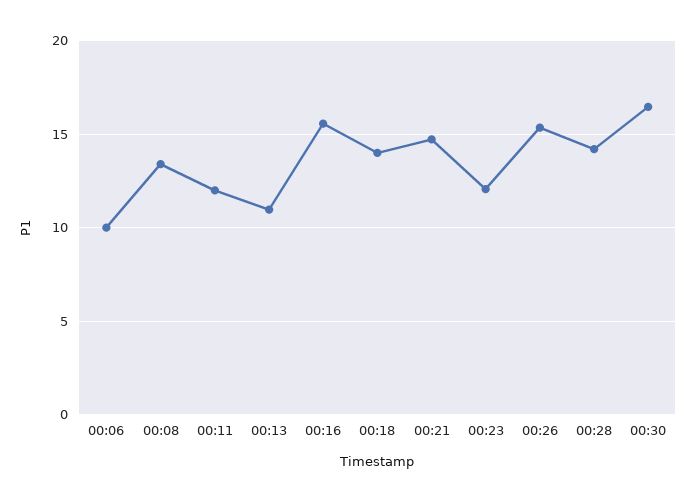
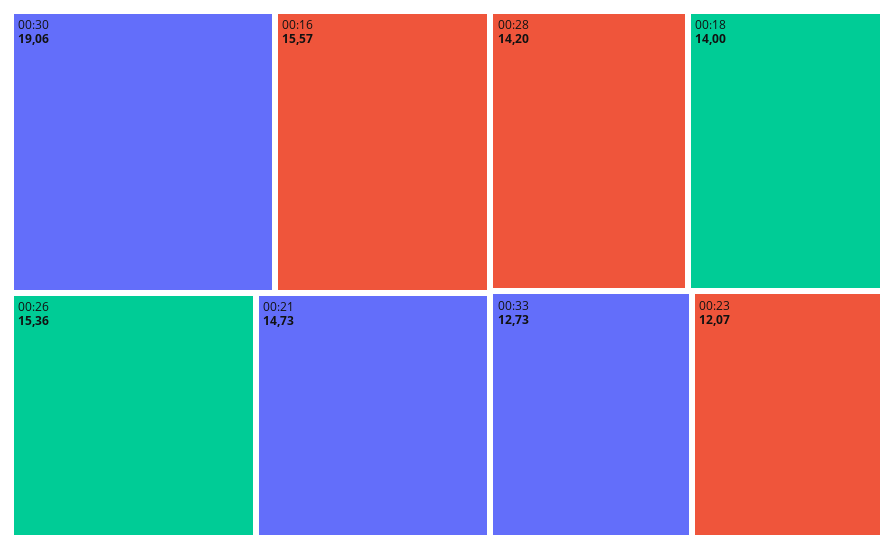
00:06: 10 -> none
00:08: 13.5 -> none
00:11: 12 -> none
00:13: 11 -> none
00:30: 16.5 -> 19.06
00:33: none -> 12.73

